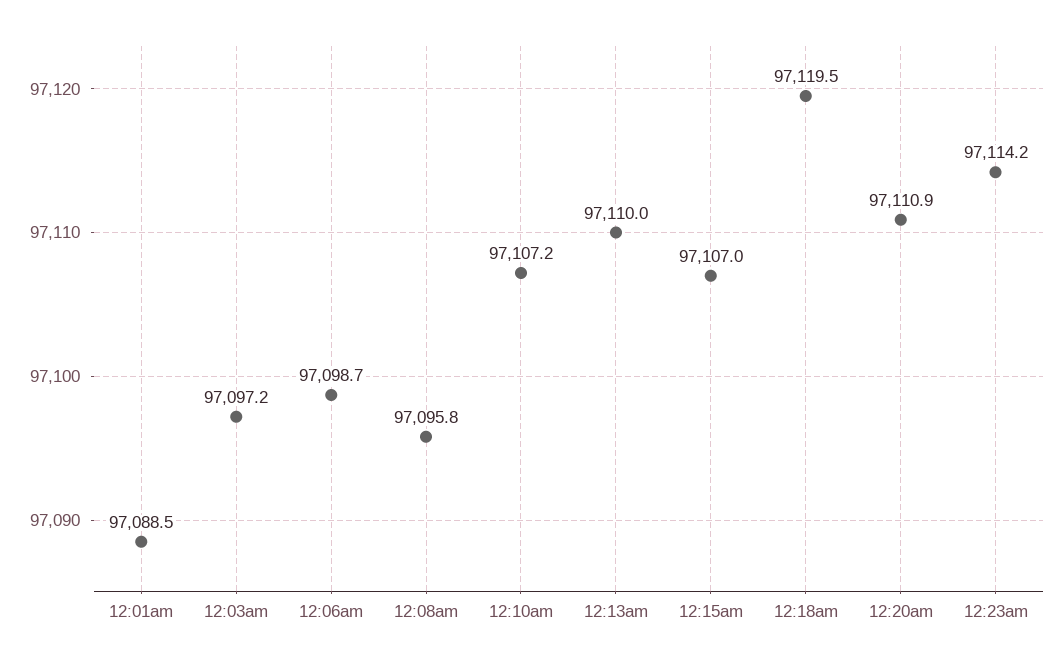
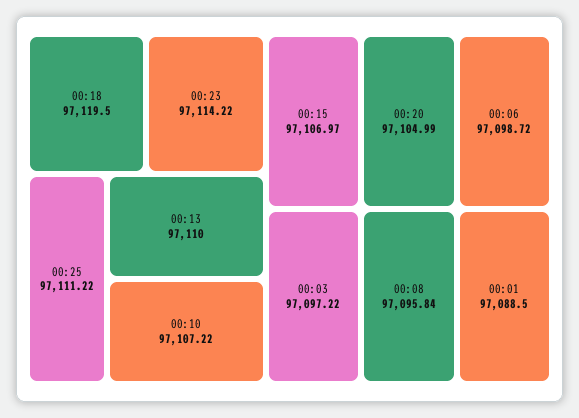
12:20am: 97110.9 -> 97104.99
00:25: none -> 97111.22

